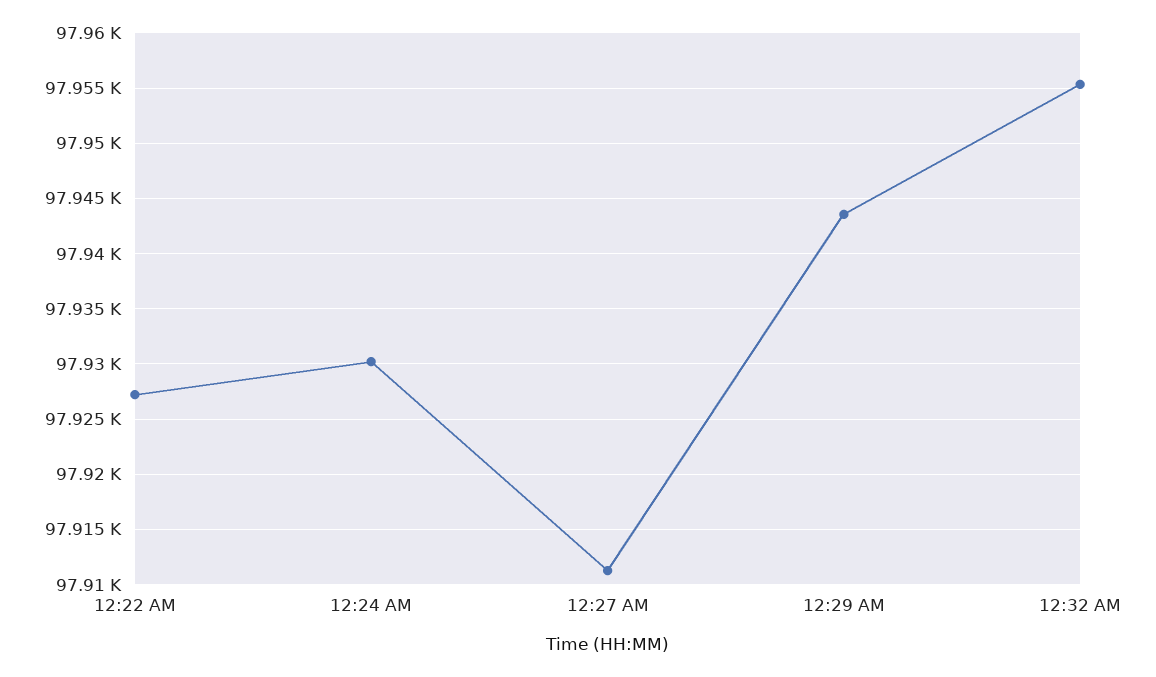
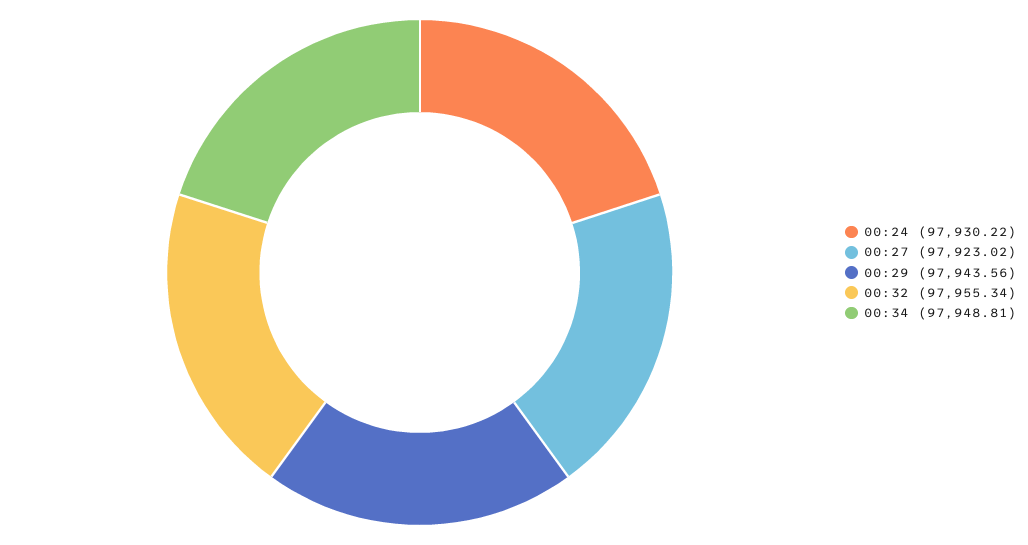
12:22 AM: 97927 -> none
12:27 AM: 97911 -> 97923.02
00:34: none -> 97948.81

